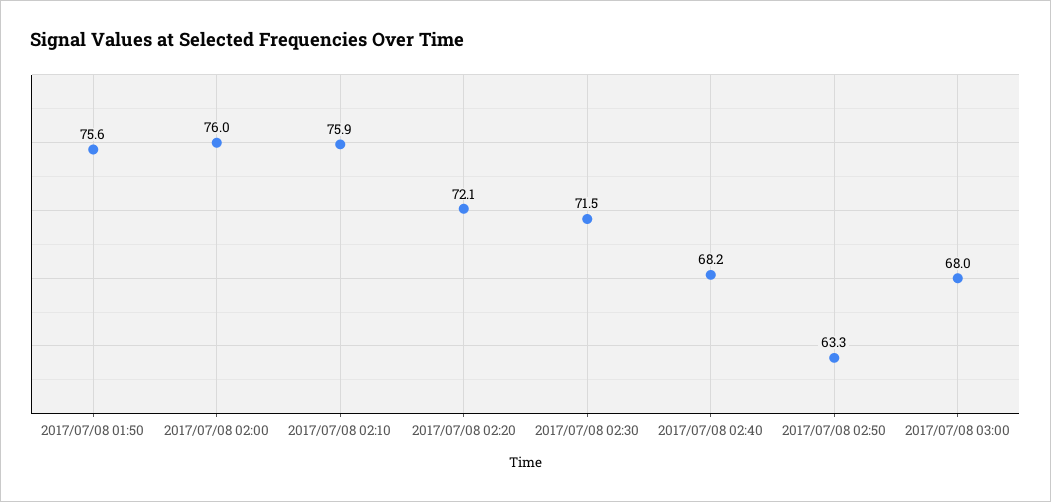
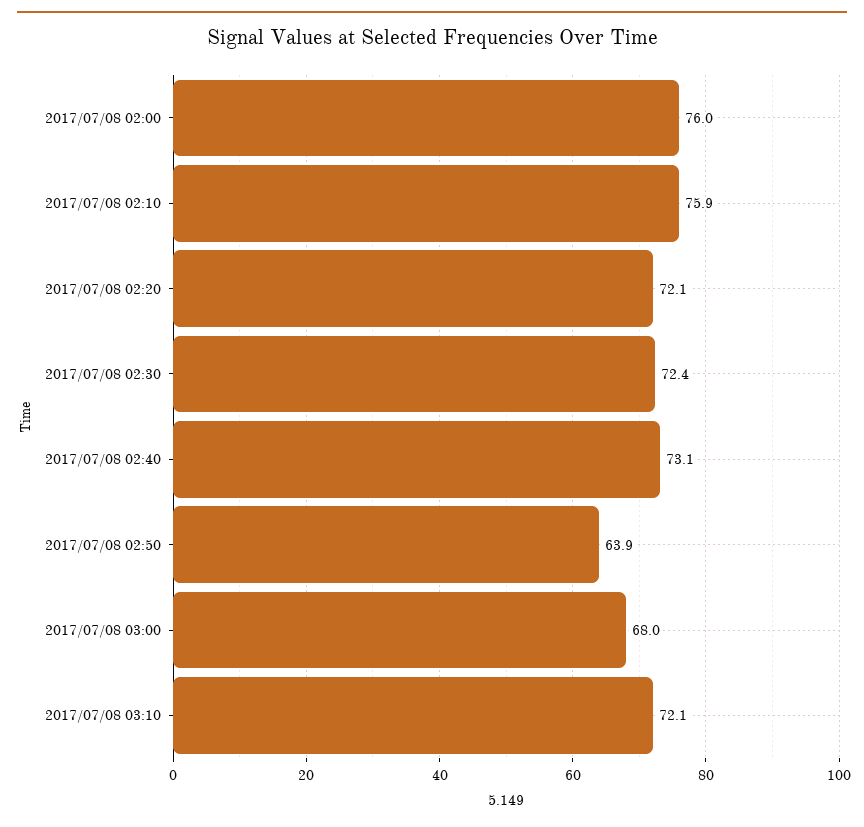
2017/07/08 01:50: 75.6 -> none
2017/07/08 02:30: 71.5 -> 72.4
2017/07/08 02:40: 68.2 -> 73.1
2017/07/08 02:50: 63.3 -> 63.9
2017/07/08 03:10: none -> 72.1

